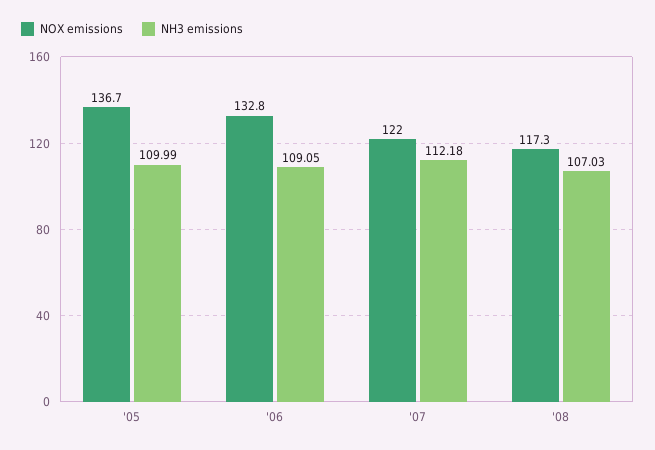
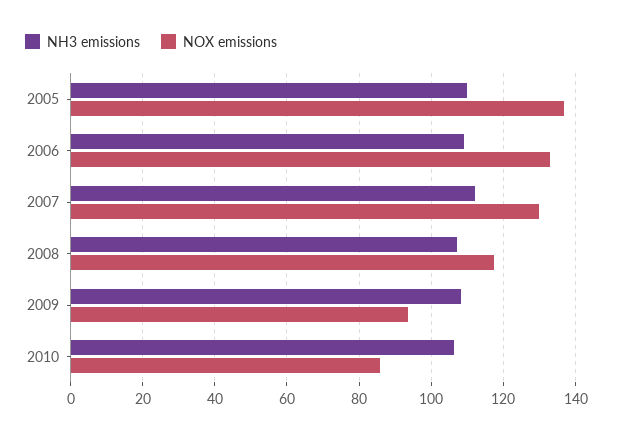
NOX emissions, '07: 122 -> 130
NH3 emissions, 2009: none -> 108
NOX emissions, 2009: none -> 94
NH3 emissions, 2010: none -> 106
NOX emissions, 2010: none -> 86

